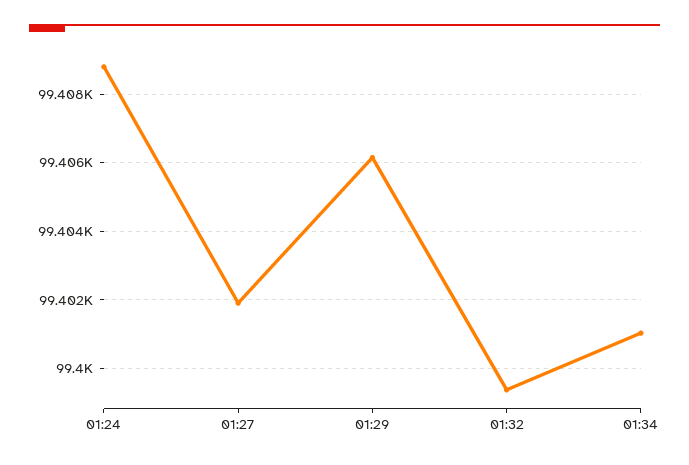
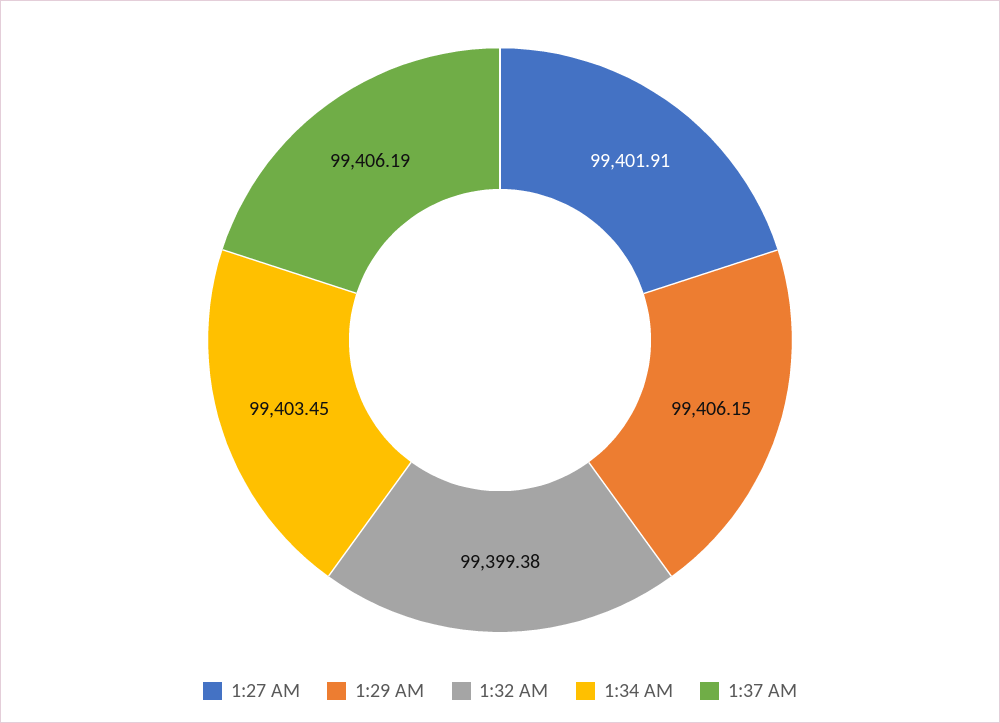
01:24: 99408.8 -> none
01:34: 99401 -> 99403.45
1:37 AM: none -> 99406.19

